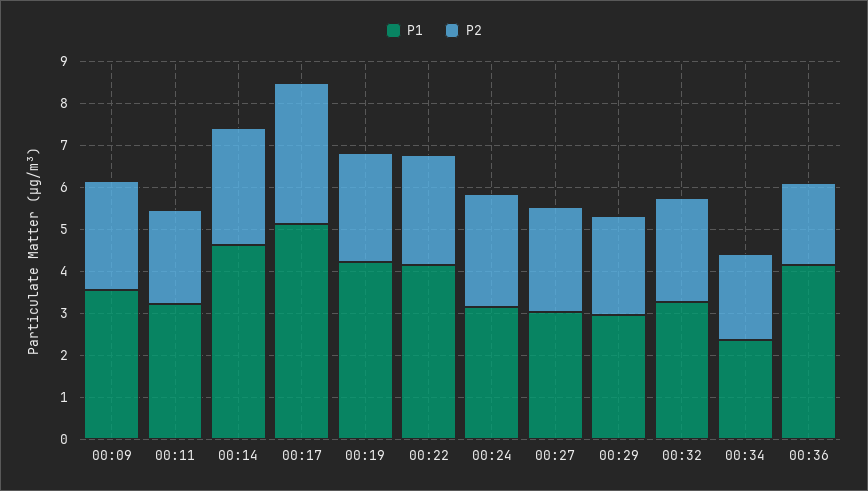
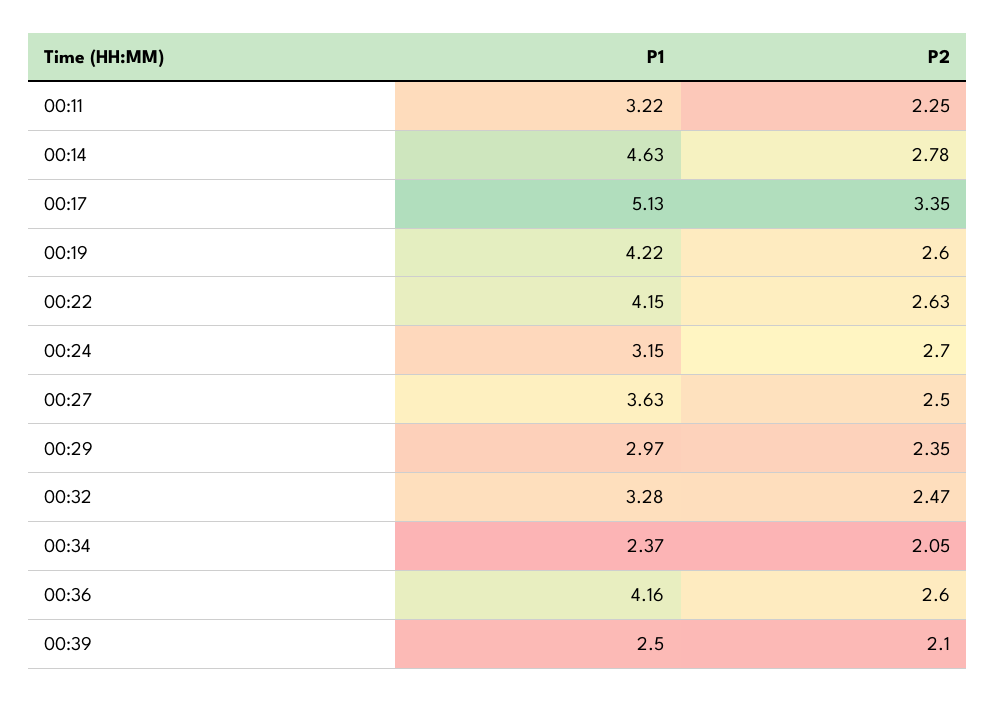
P1, 00:09: 3.6 -> none
P2, 00:09: 2.6 -> none
P1, 00:27: 3 -> 3.63
P2, 00:36: 2 -> 2.6
P1, 00:39: none -> 2.5
P2, 00:39: none -> 2.1

